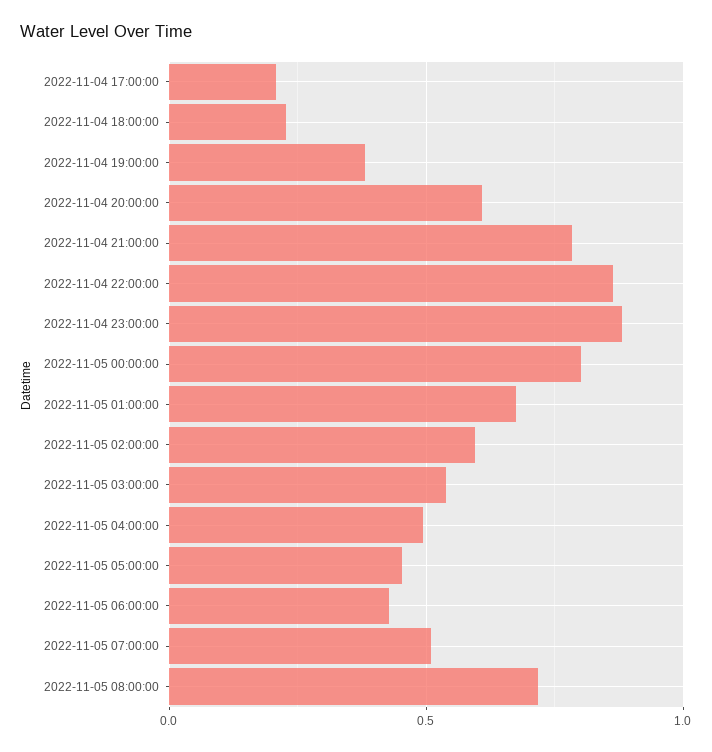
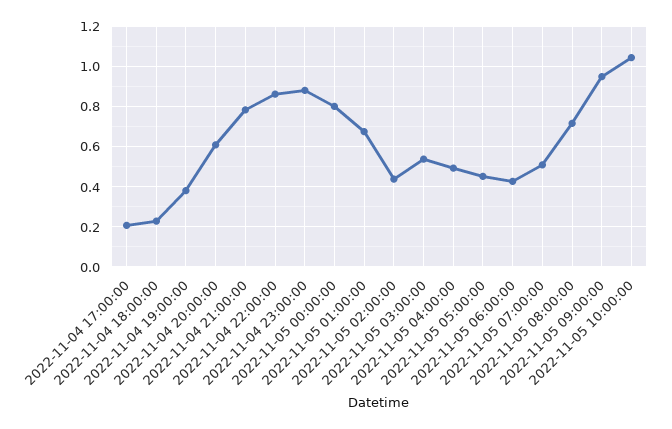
2022-11-05 02:00:00: 0.6 -> 0.45
2022-11-05 09:00:00: none -> 0.95
2022-11-05 10:00:00: none -> 1.05

